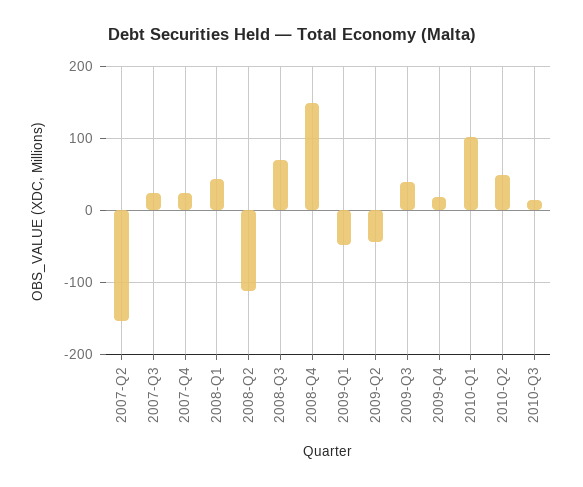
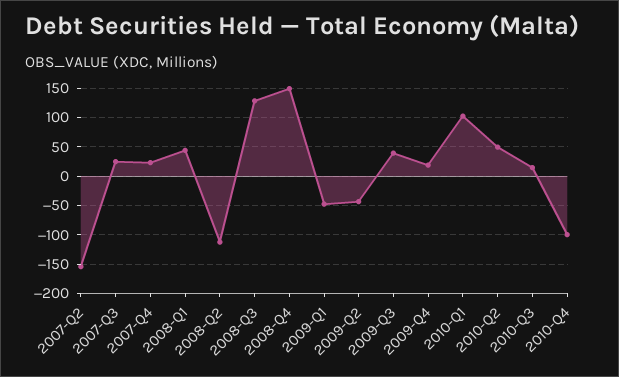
2008-Q3: 70 -> 125
2010-Q4: none -> -100

